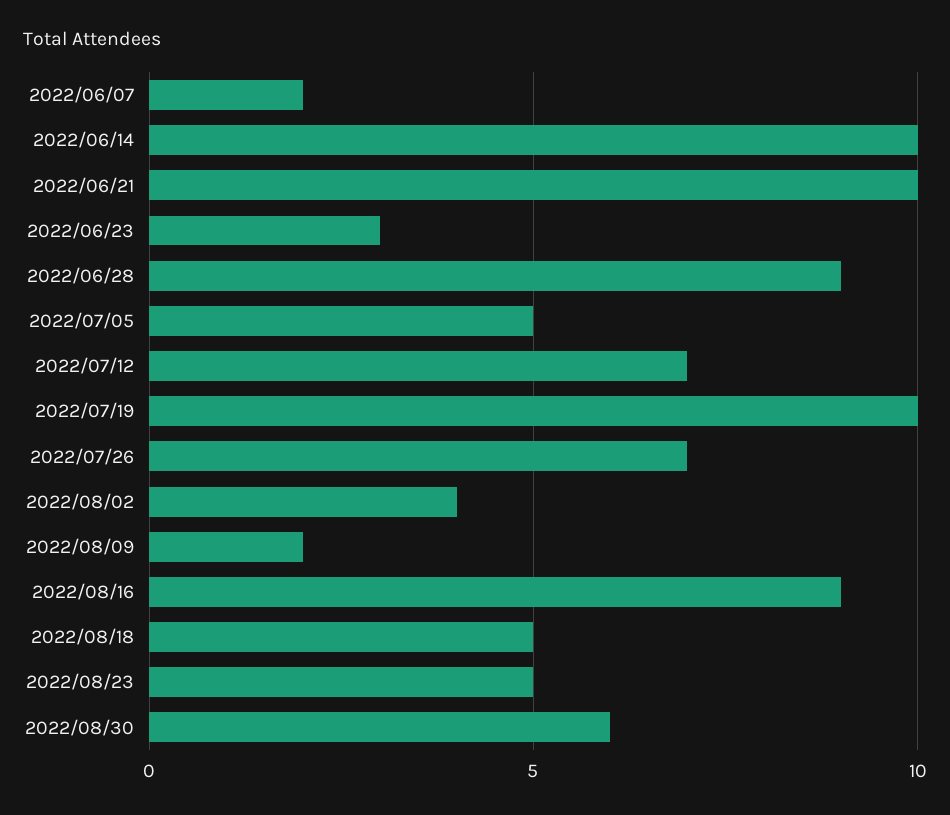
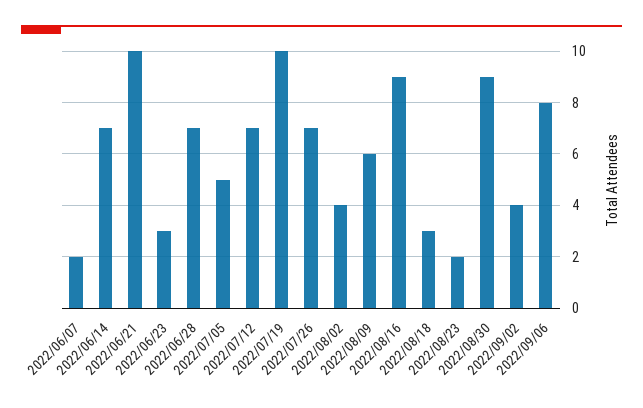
2022/06/14: 10 -> 7
2022/06/28: 9 -> 7
2022/08/09: 2 -> 6
2022/08/18: 5 -> 3
2022/08/23: 5 -> 2
2022/08/30: 6 -> 9
2022/09/02: none -> 4
2022/09/06: none -> 8

